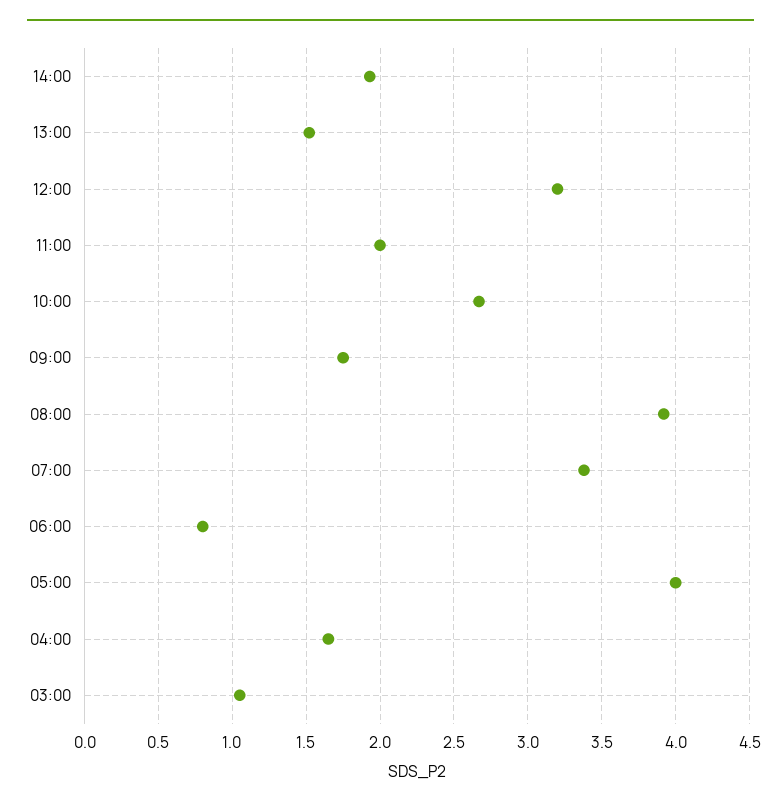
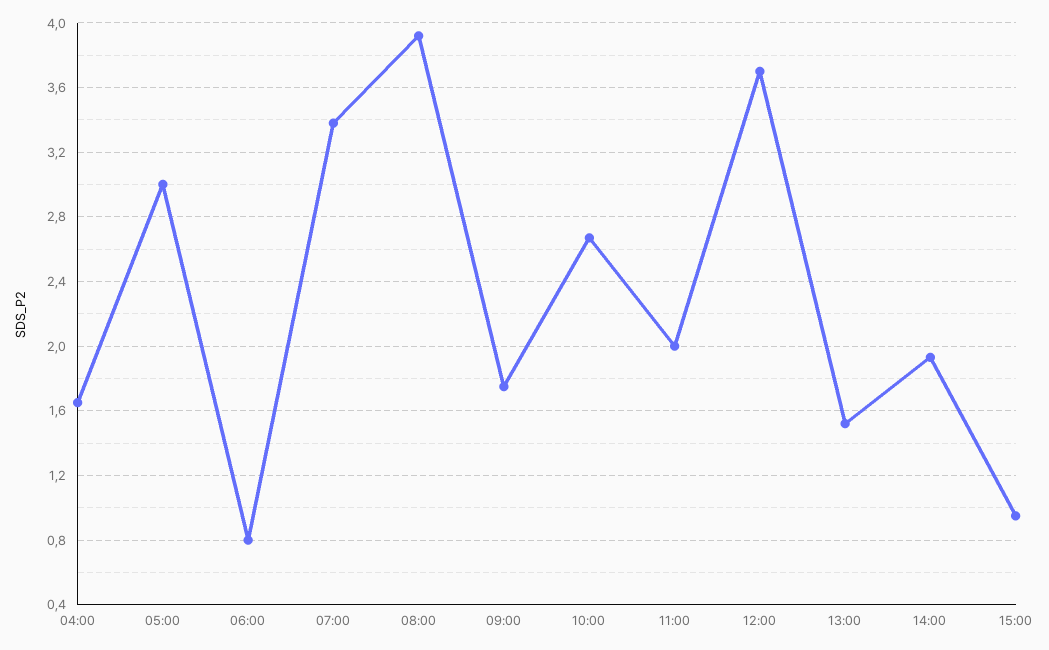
12:00: 3.2 -> 3.7
05:00: 4 -> 3
03:00: 1.05 -> none
15:00: none -> 0.95

